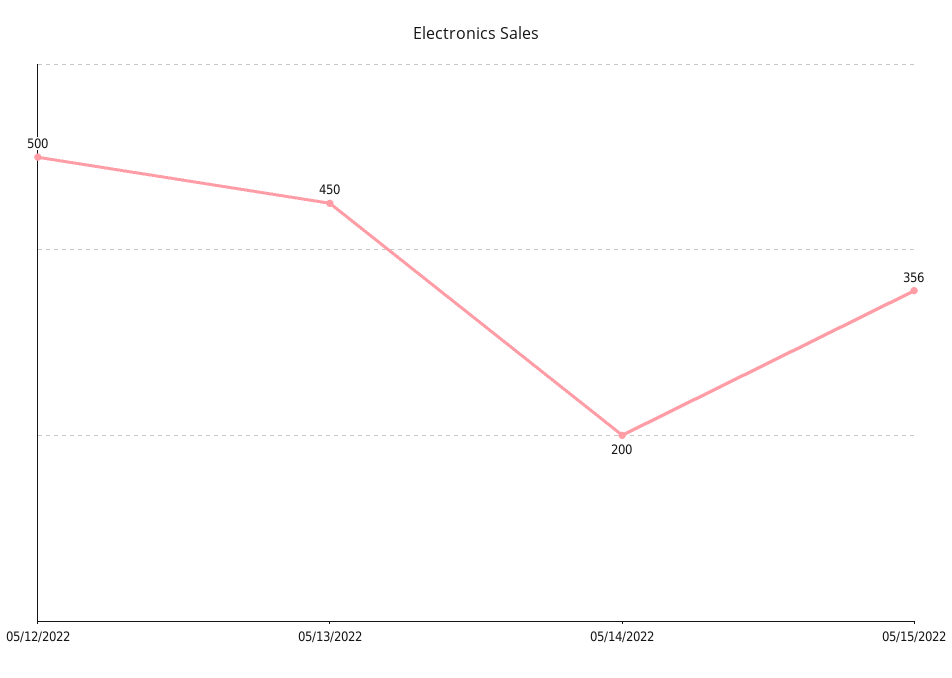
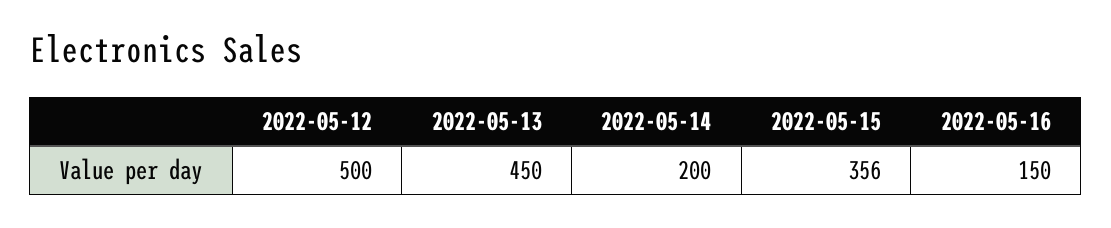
2022-05-16: none -> 150

